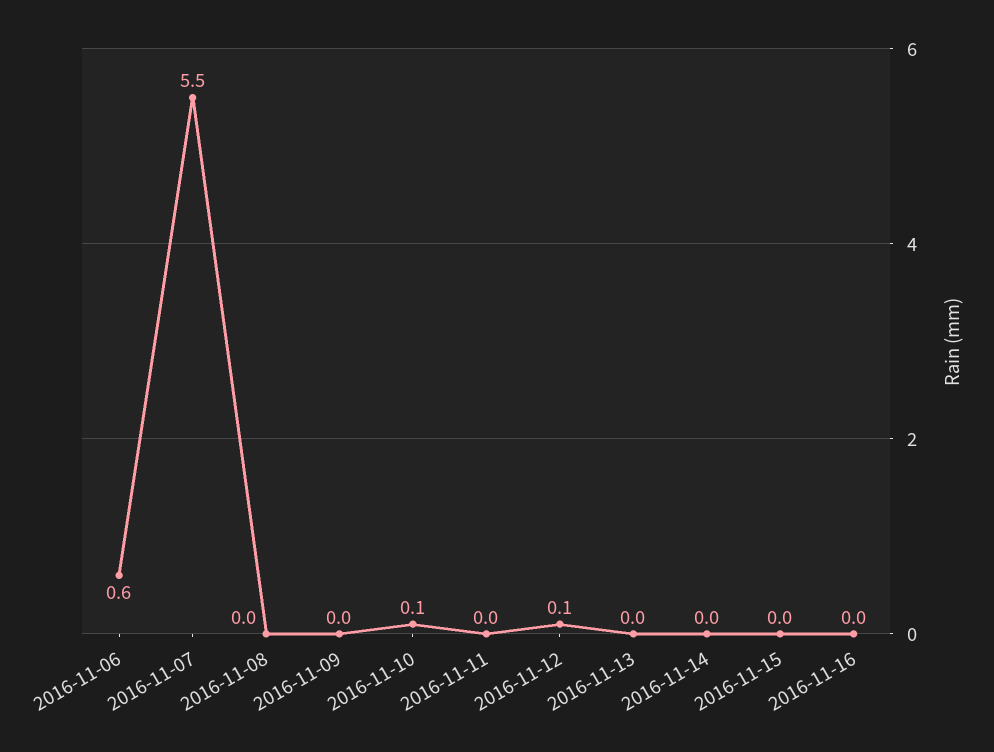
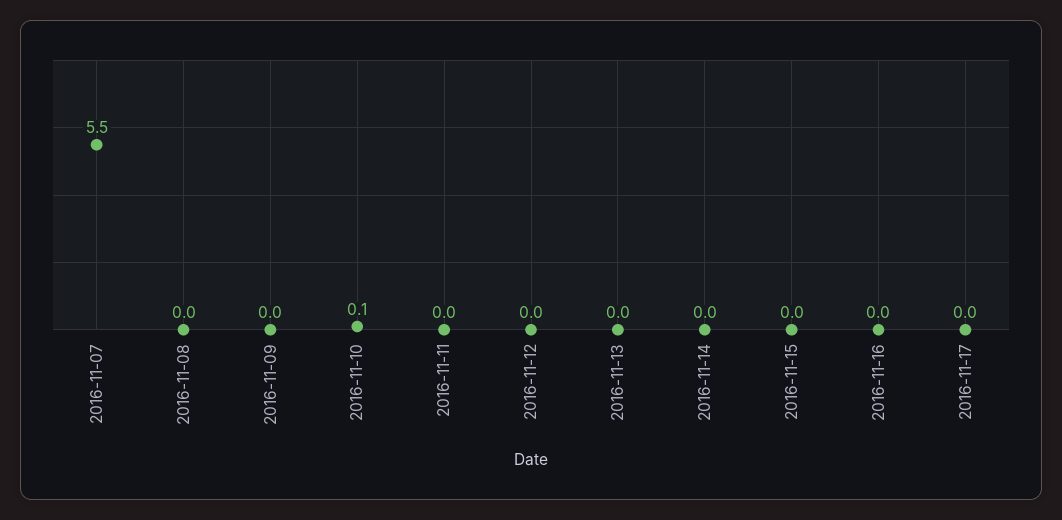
2016-11-06: 0.6 -> none
2016-11-12: 0.1 -> 0
2016-11-17: none -> 0

